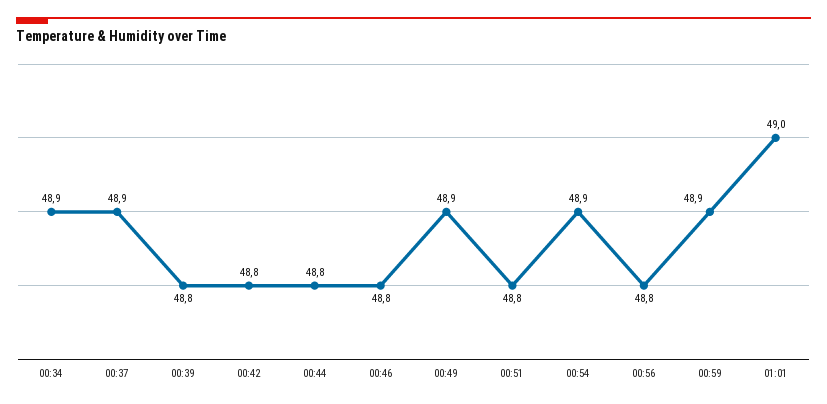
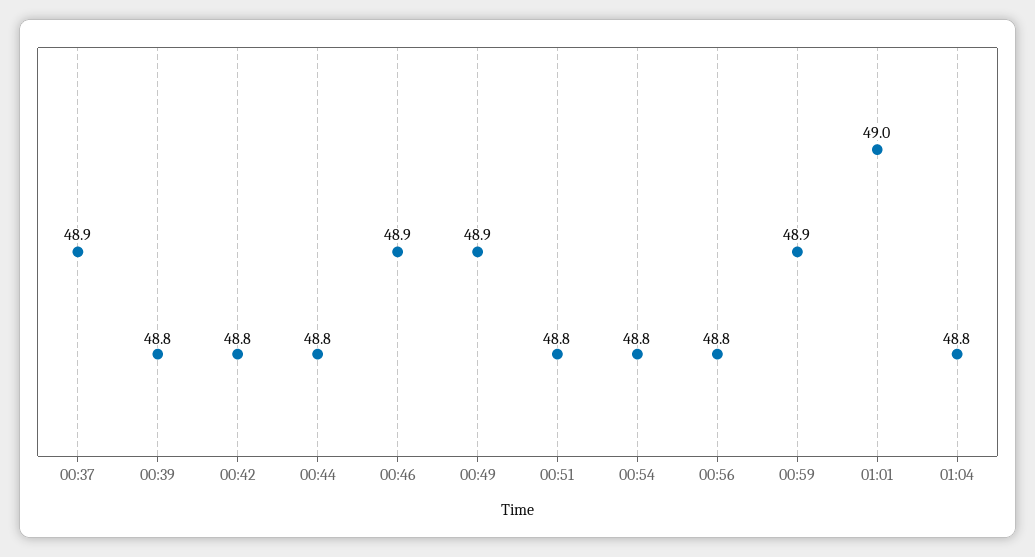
00:34: 48.9 -> none
00:46: 48.8 -> 48.9
00:54: 48.9 -> 48.8
01:04: none -> 48.8

